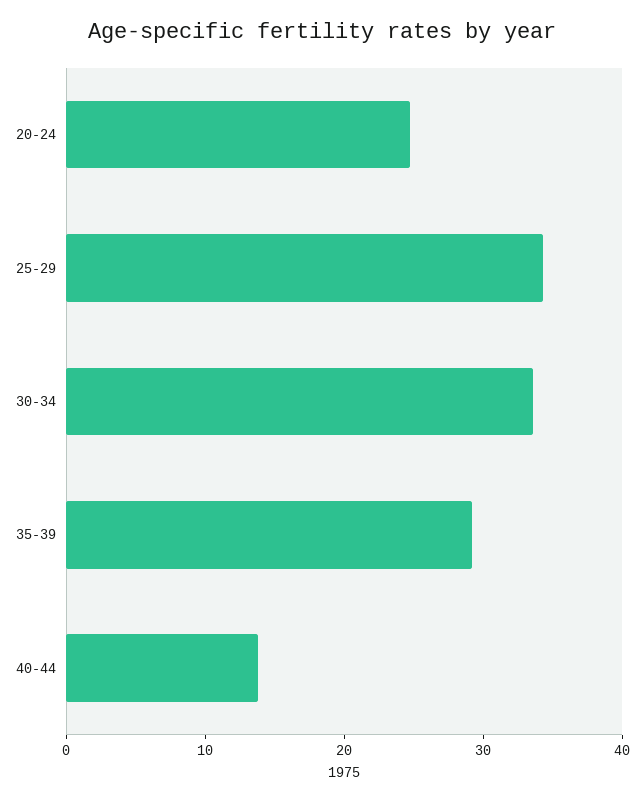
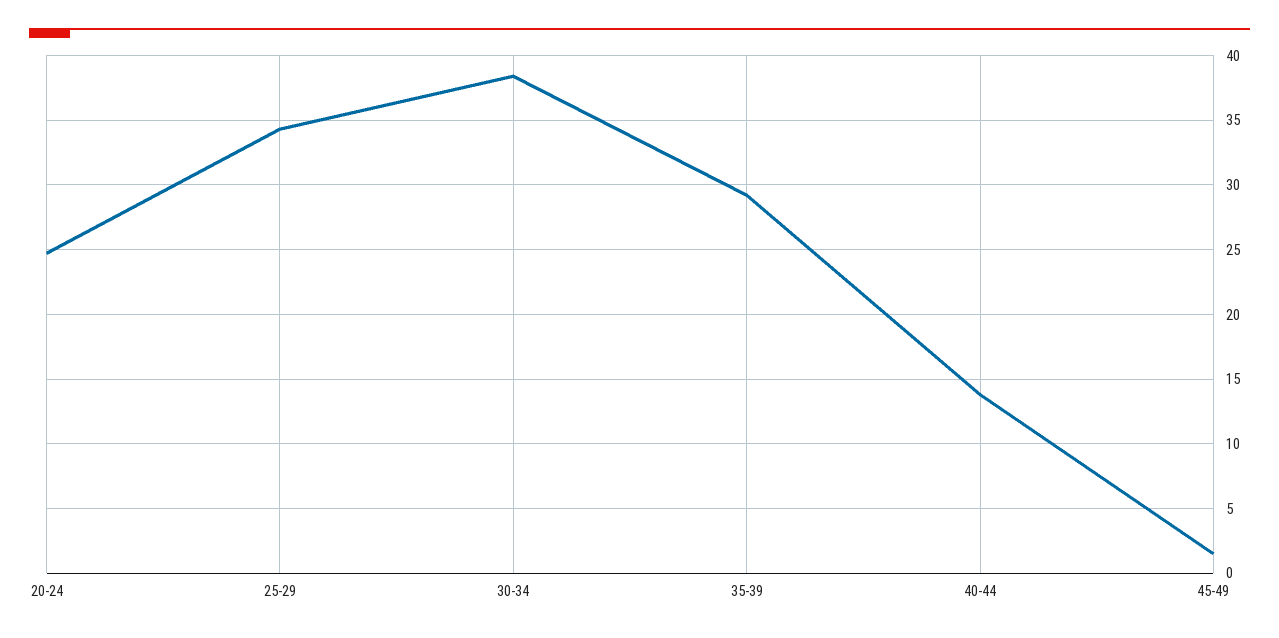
30-34: 34 -> 38.5
45-49: none -> 1.5

